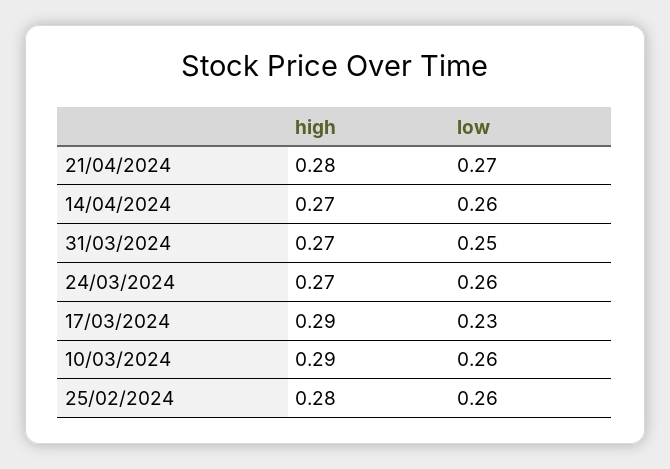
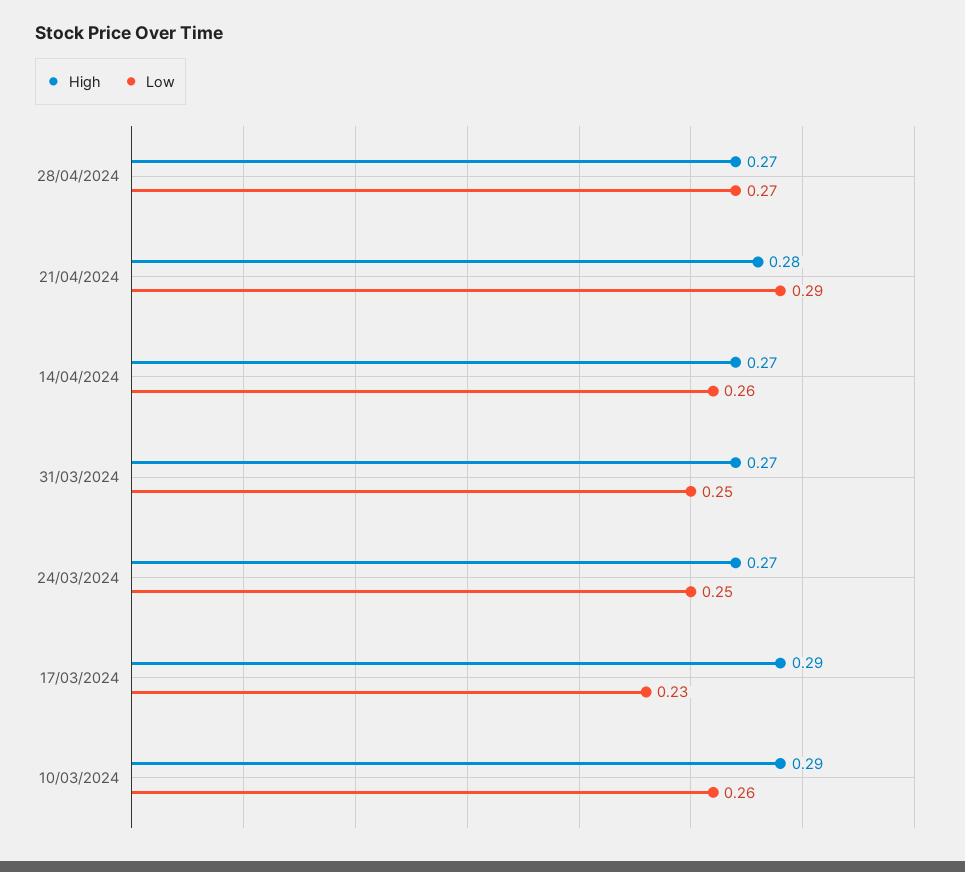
low, 21/04/2024: 0.27 -> 0.29
low, 24/03/2024: 0.26 -> 0.25
high, 25/02/2024: 0.28 -> none
low, 25/02/2024: 0.26 -> none
high, 28/04/2024: none -> 0.27
low, 28/04/2024: none -> 0.27

